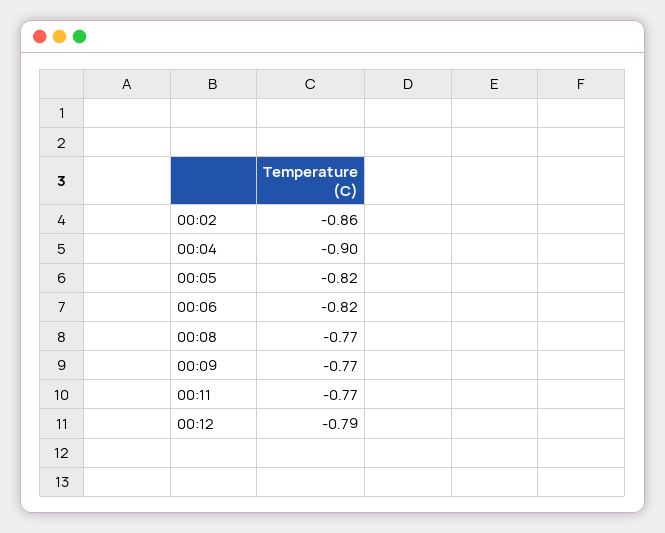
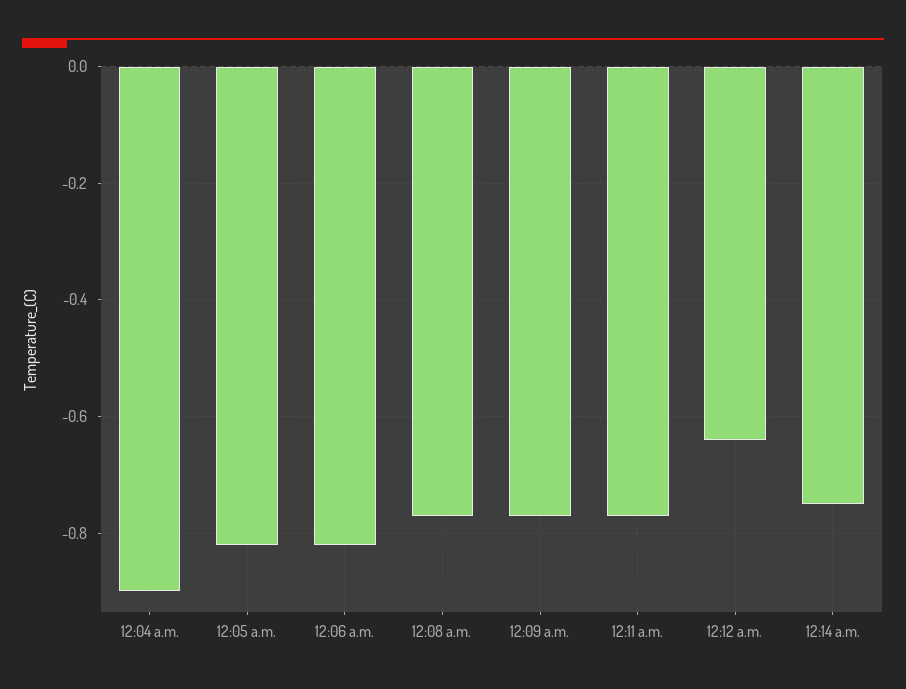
00:02: -0.86 -> none
00:12: -0.79 -> -0.65
12:14 a.m.: none -> -0.75

